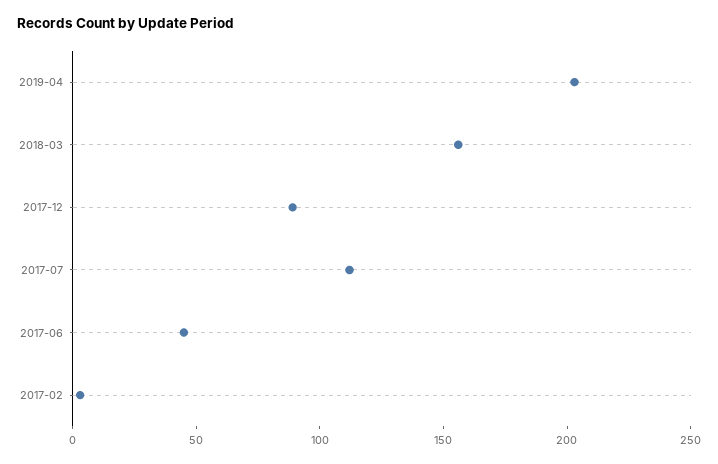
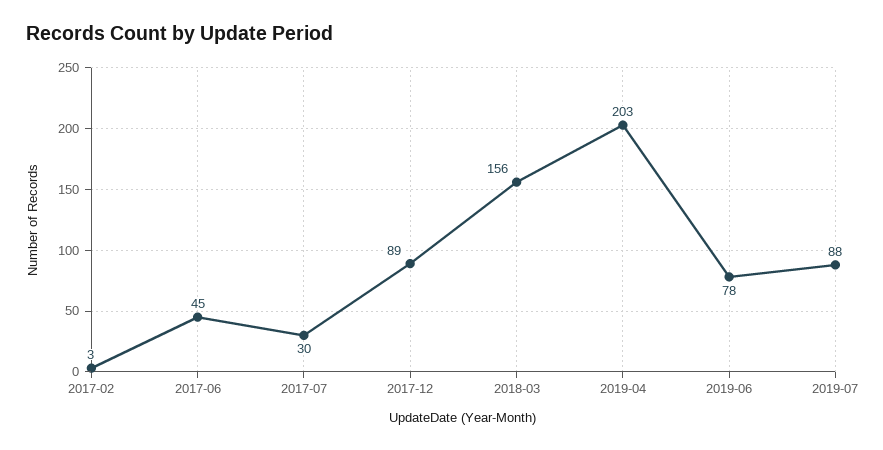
2017-07: 110 -> 30
2019-06: none -> 78
2019-07: none -> 88

